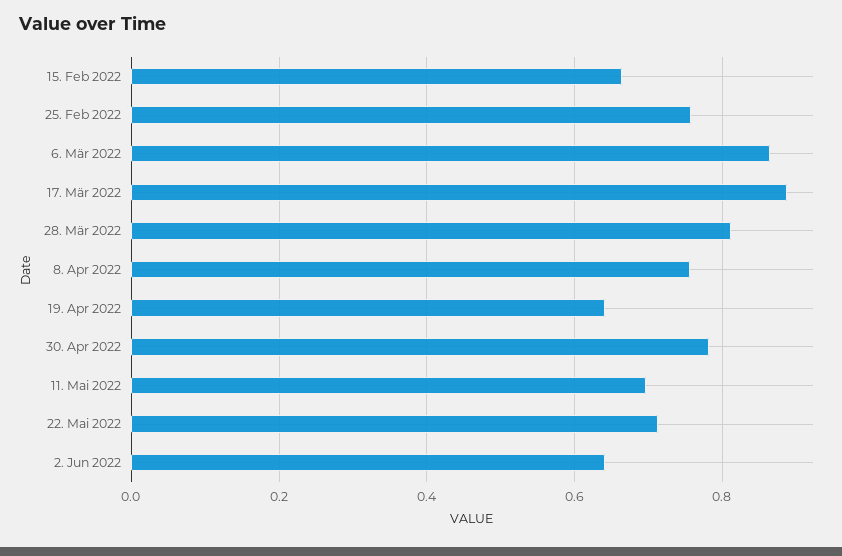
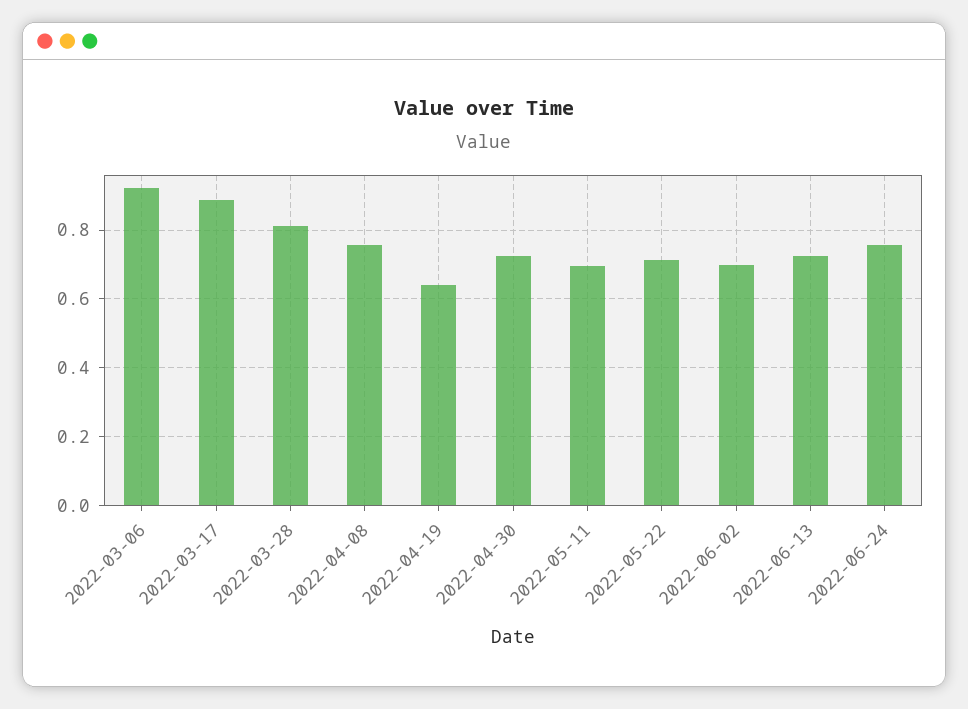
15. Feb 2022: 0.66 -> none
25. Feb 2022: 0.76 -> none
6. Mär 2022: 0.86 -> 0.92
30. Apr 2022: 0.78 -> 0.72
2. Jun 2022: 0.64 -> 0.7
2022-06-13: none -> 0.72
2022-06-24: none -> 0.76

